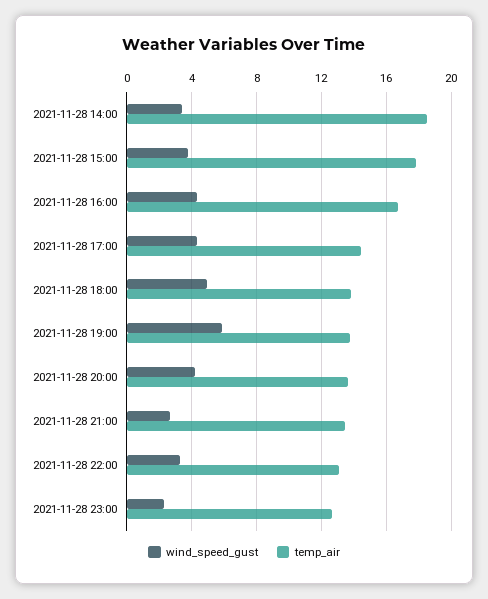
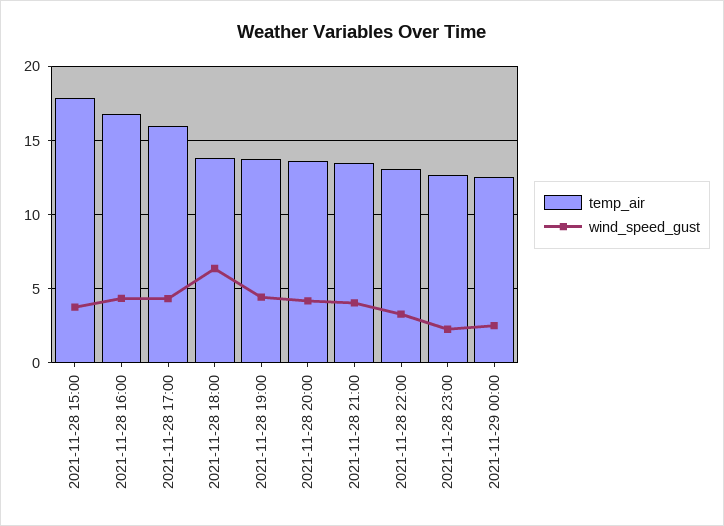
wind_speed_gust, 2021-11-28 14:00: 3.5 -> none
temp_air, 2021-11-28 14:00: 18.5 -> none
temp_air, 2021-11-28 17:00: 14.5 -> 16
wind_speed_gust, 2021-11-28 18:00: 5 -> 6.5
wind_speed_gust, 2021-11-28 19:00: 6 -> 4.5
wind_speed_gust, 2021-11-28 21:00: 2.5 -> 4
temp_air, 2021-11-29 00:00: none -> 12.5
wind_speed_gust, 2021-11-29 00:00: none -> 2.5

